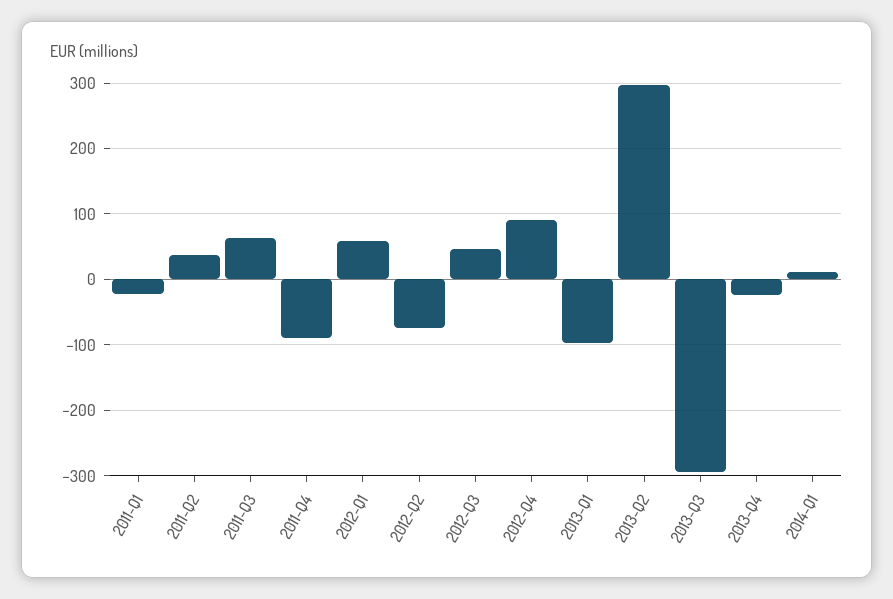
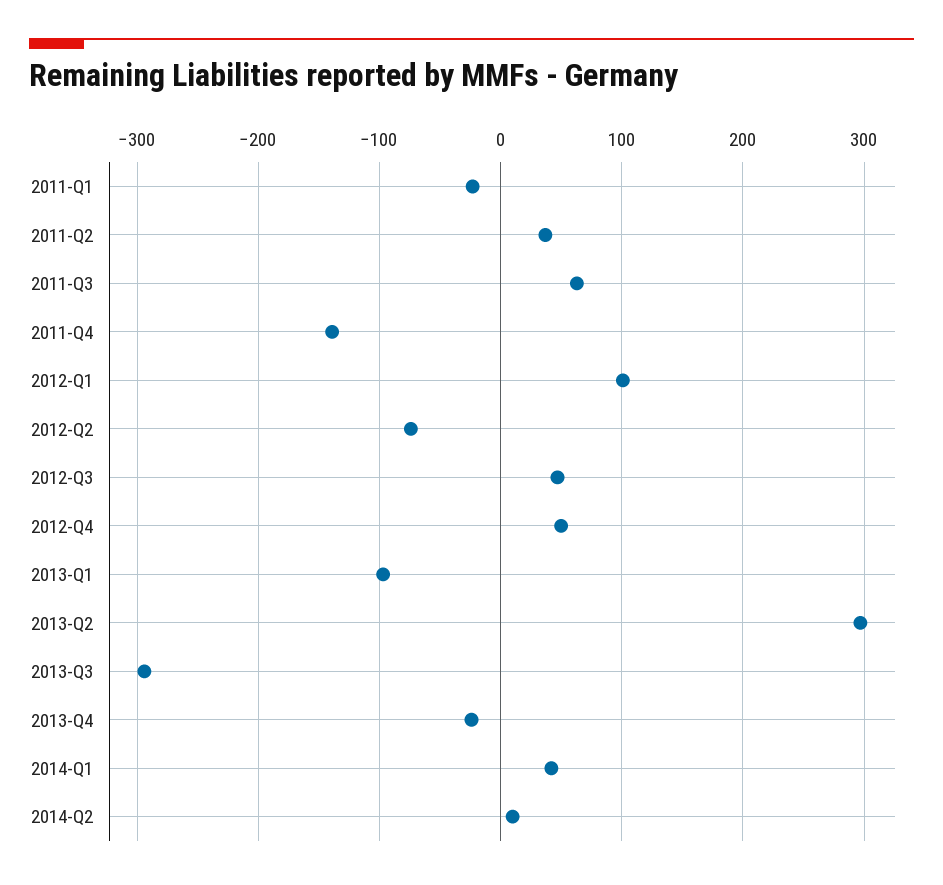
2011-Q4: -90 -> -140
2012-Q1: 60 -> 100
2012-Q4: 90 -> 50
2014-Q1: 10 -> 40
2014-Q2: none -> 10

